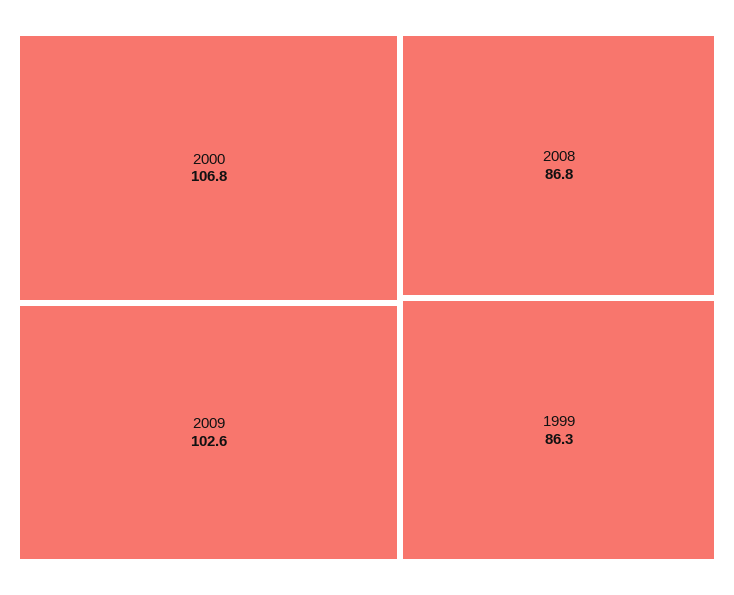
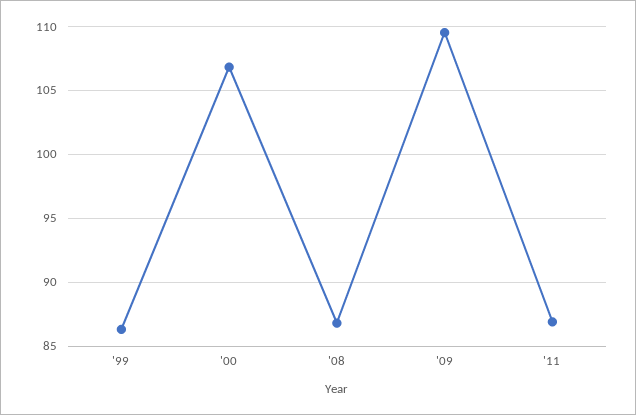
2009: 102.6 -> 109.5
'11: none -> 87

